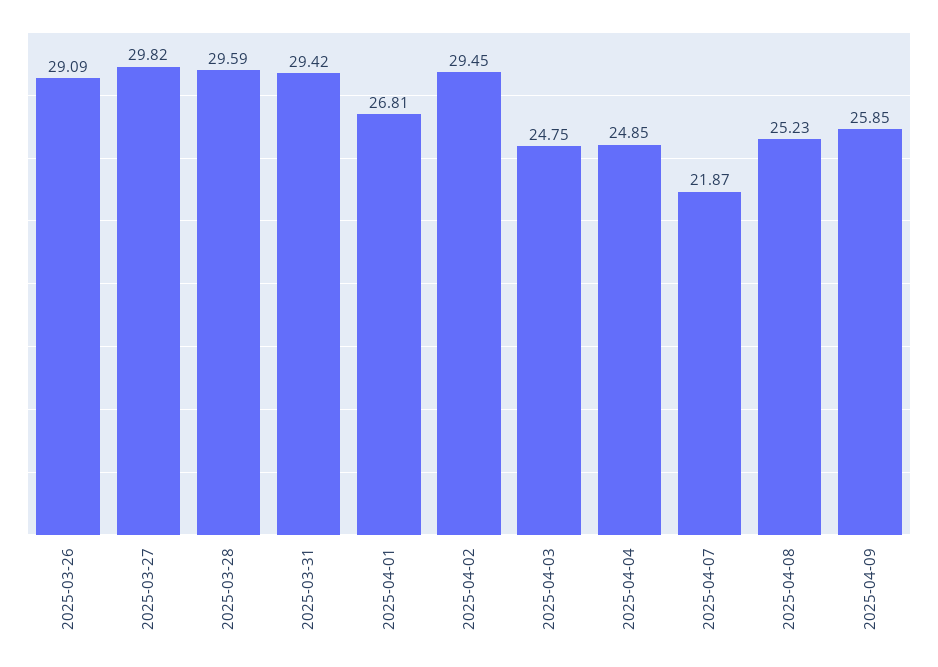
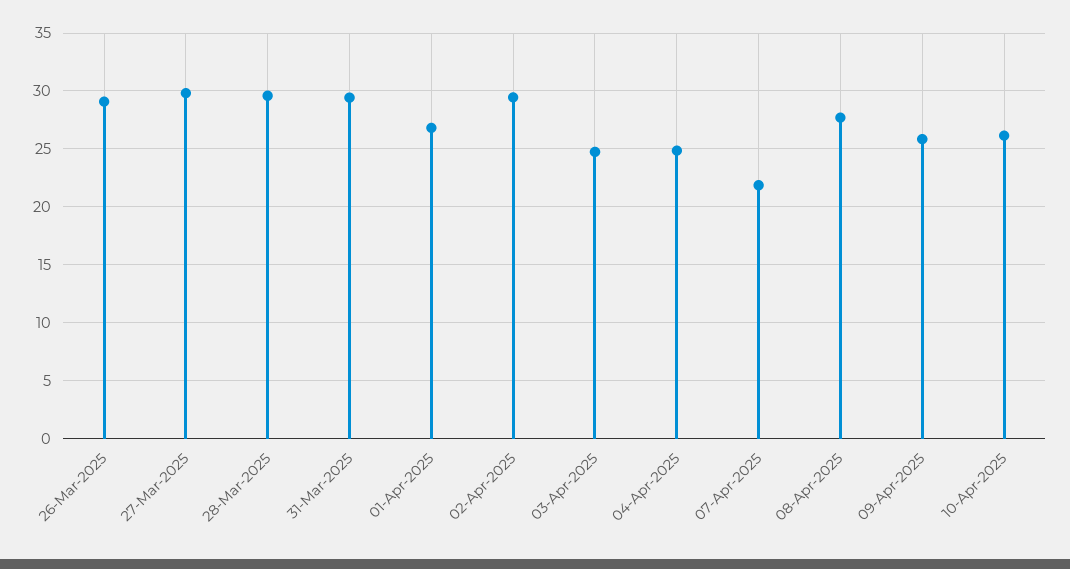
2025-04-08: 25.23 -> 28
10-Apr-2025: none -> 26

